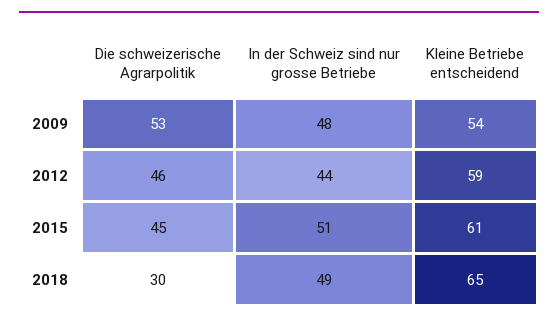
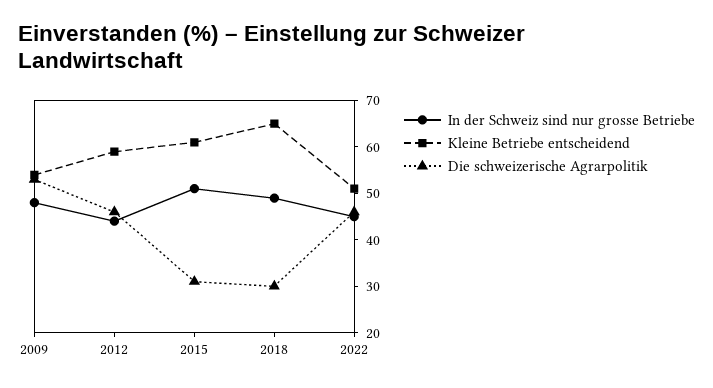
Die schweizerische Agrarpolitik, 2015: 45 -> 30
In der Schweiz sind nur grosse Betriebe, 2022: none -> 45
Kleine Betriebe entscheidend, 2022: none -> 50
Die schweizerische Agrarpolitik, 2022: none -> 45

